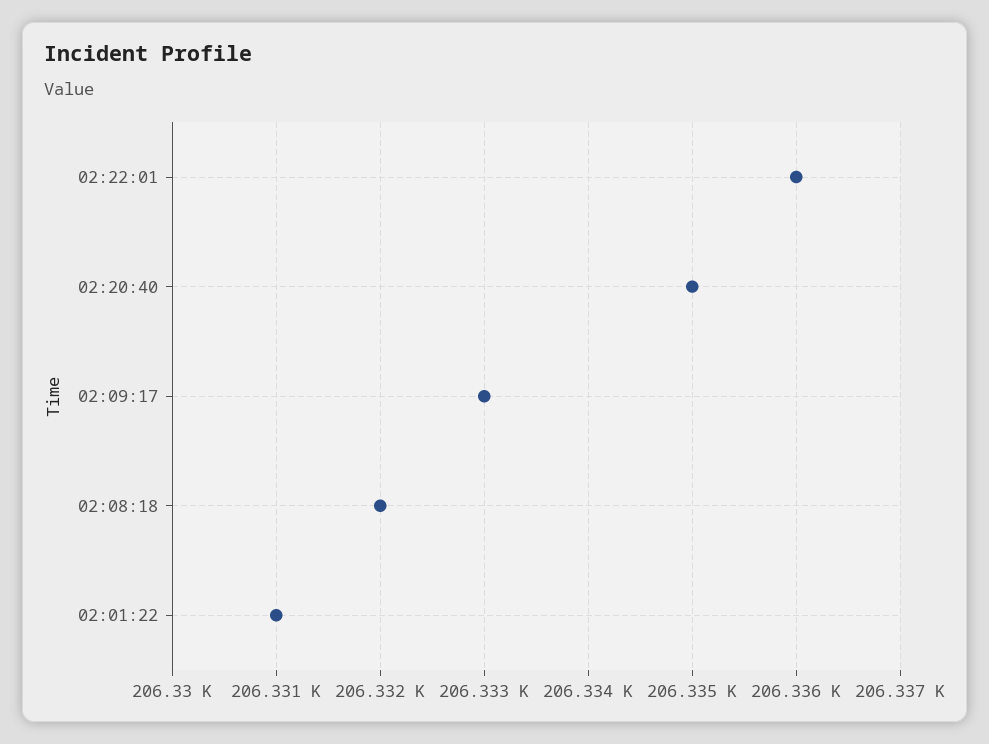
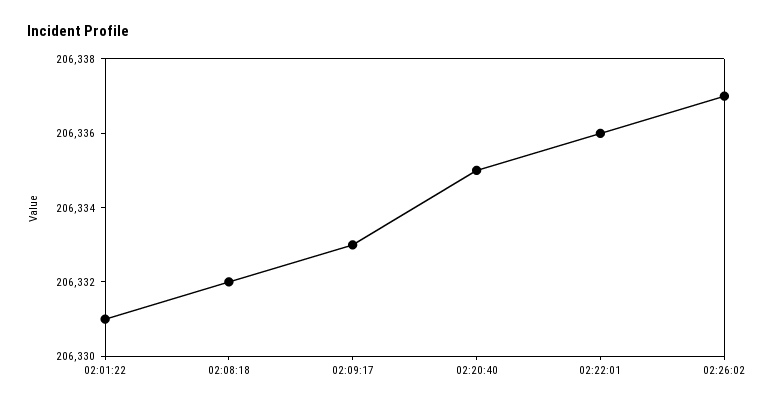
02:26:02: none -> 206337

